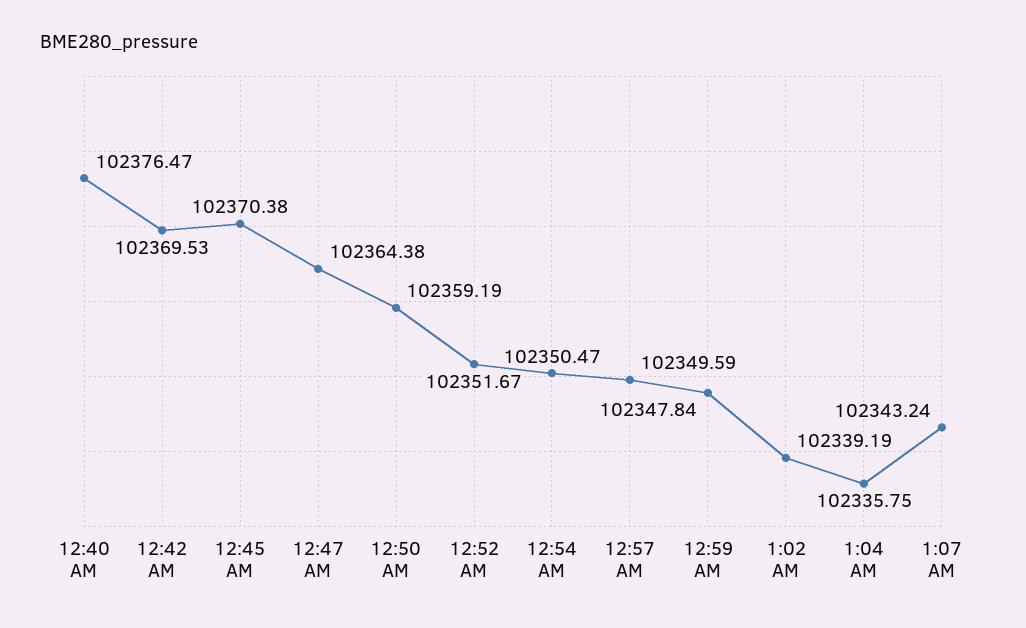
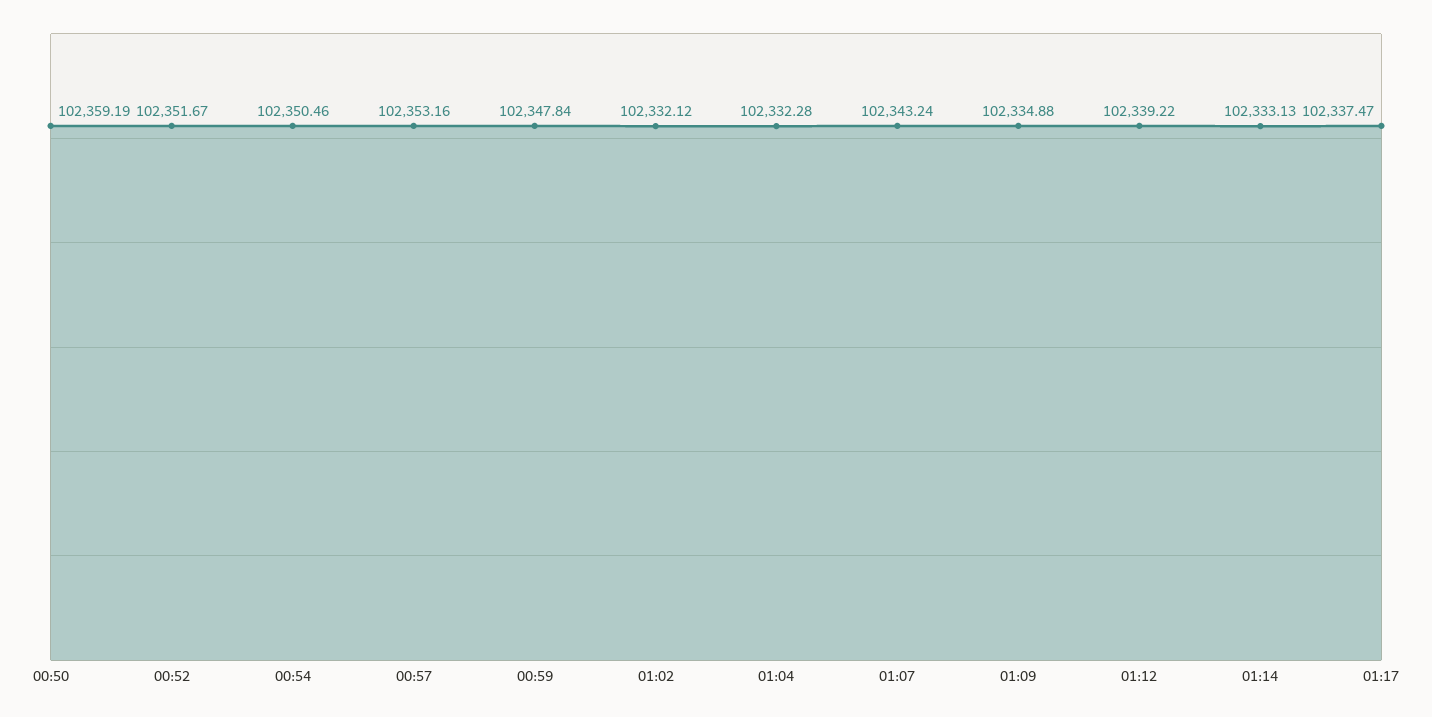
12:40 AM: 102376.47 -> none
12:42 AM: 102369.53 -> none
12:45 AM: 102370.38 -> none
12:47 AM: 102364.38 -> none
12:54 AM: 102350.47 -> 102350.46
12:57 AM: 102349.59 -> 102353.16
1:02 AM: 102339.19 -> 102332.12
1:04 AM: 102335.75 -> 102332.28
01:09: none -> 102334.88
01:12: none -> 102339.22
01:14: none -> 102333.13
01:17: none -> 102337.47

